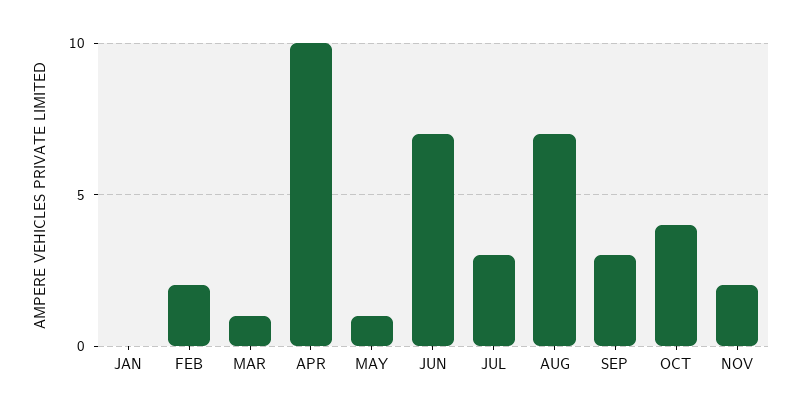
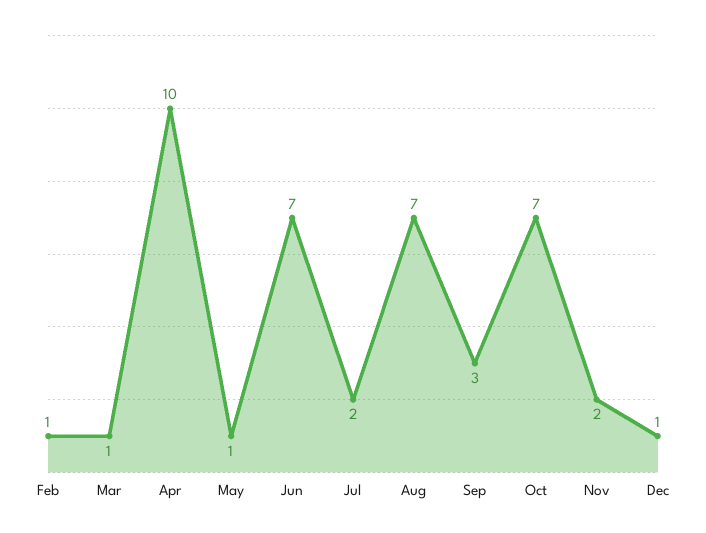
JAN: 0 -> none
FEB: 2 -> 1
JUL: 3 -> 2
OCT: 4 -> 7
Dec: none -> 1

